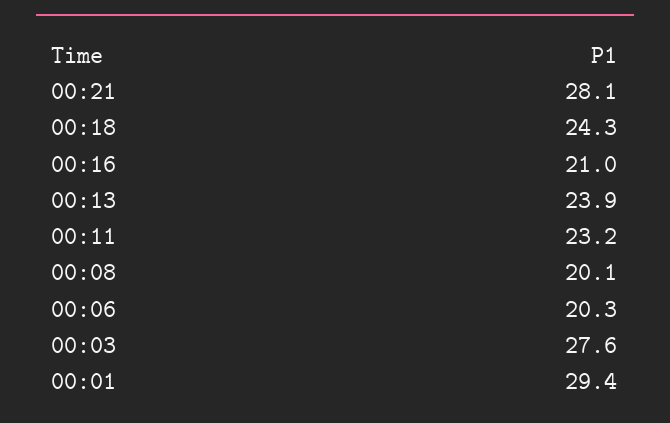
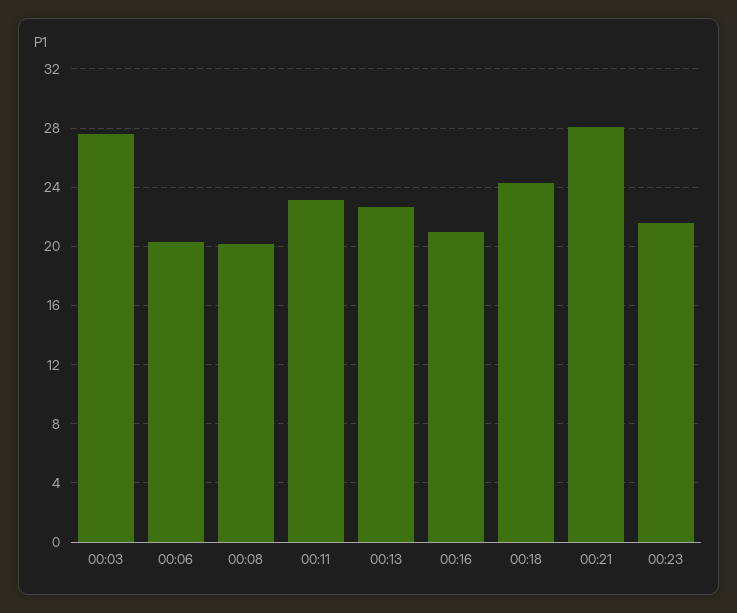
00:13: 23.9 -> 22.5
00:01: 29.4 -> none
00:23: none -> 21.5

